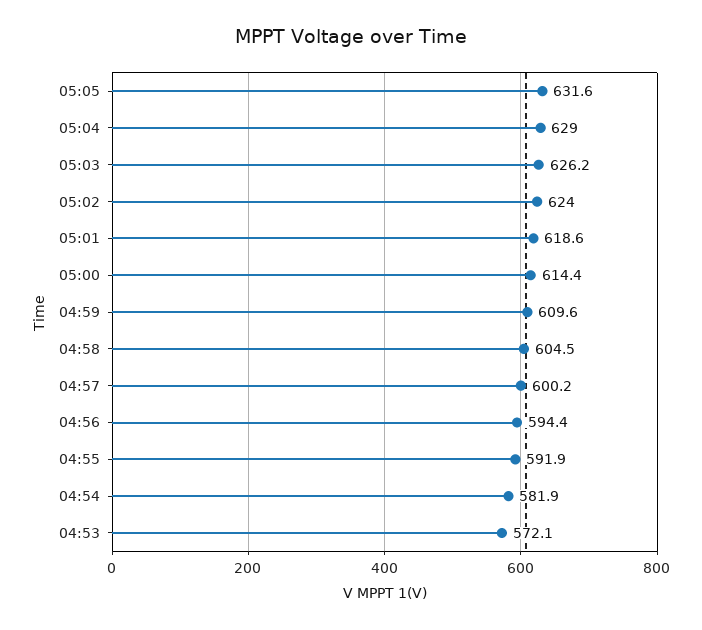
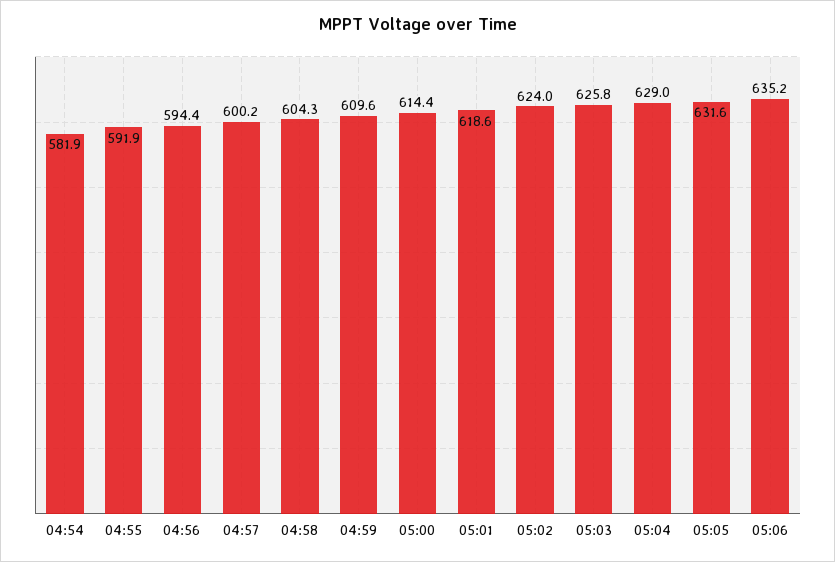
05:03: 626.2 -> 625.8
04:58: 604.5 -> 604.3
04:53: 572.1 -> none
05:06: none -> 635.2

